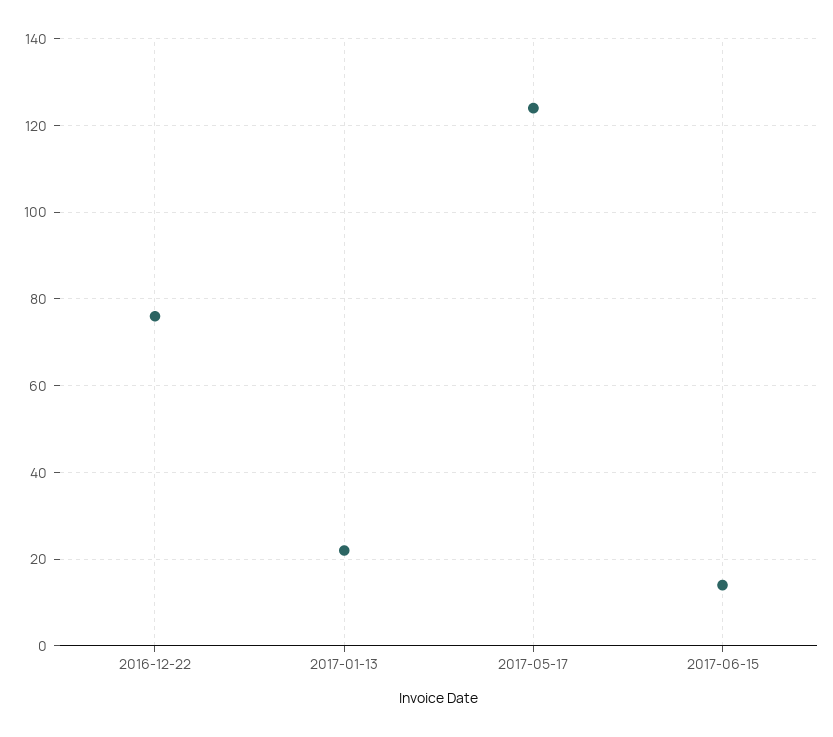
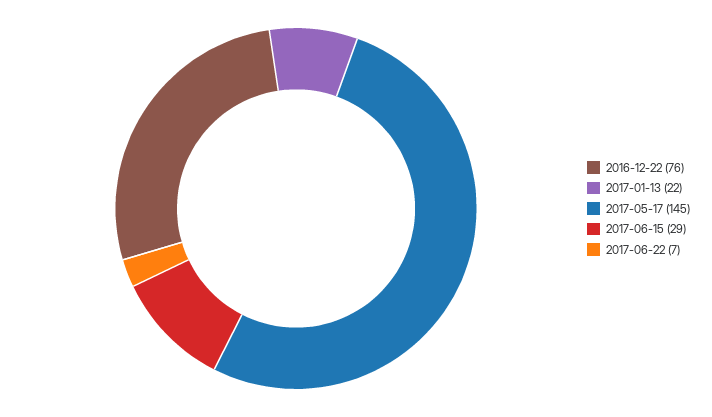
2017-05-17: 125 -> 145
2017-06-15: 15 -> 29
2017-06-22: none -> 7

